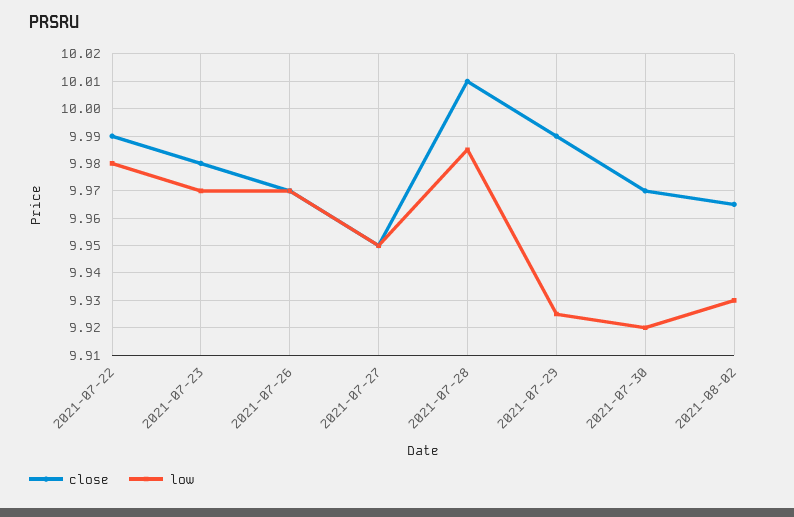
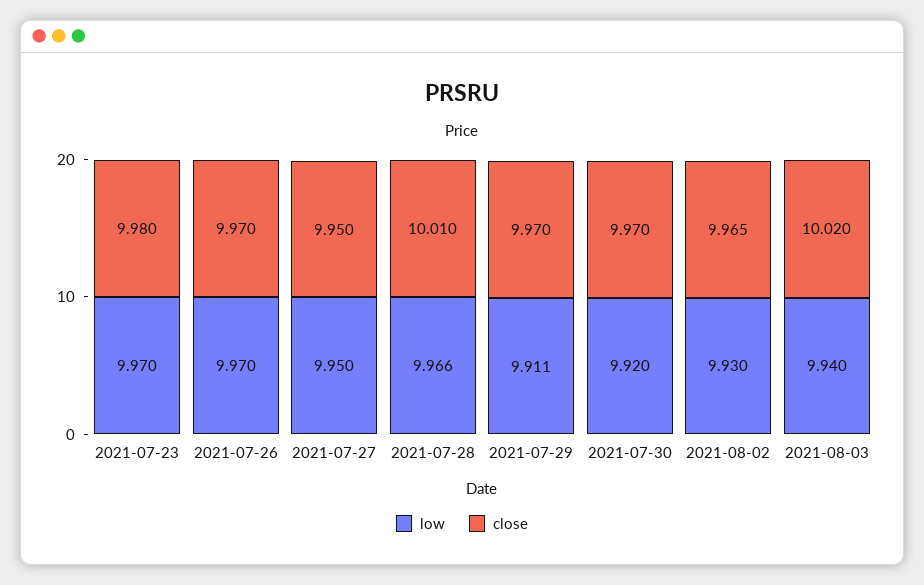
close, 2021-07-22: 9.99 -> none
low, 2021-07-22: 9.98 -> none
low, 2021-07-28: 9.985 -> 9.966
close, 2021-07-29: 9.99 -> 9.97
low, 2021-07-29: 9.925 -> 9.911
low, 2021-08-03: none -> 9.94
close, 2021-08-03: none -> 10.02

